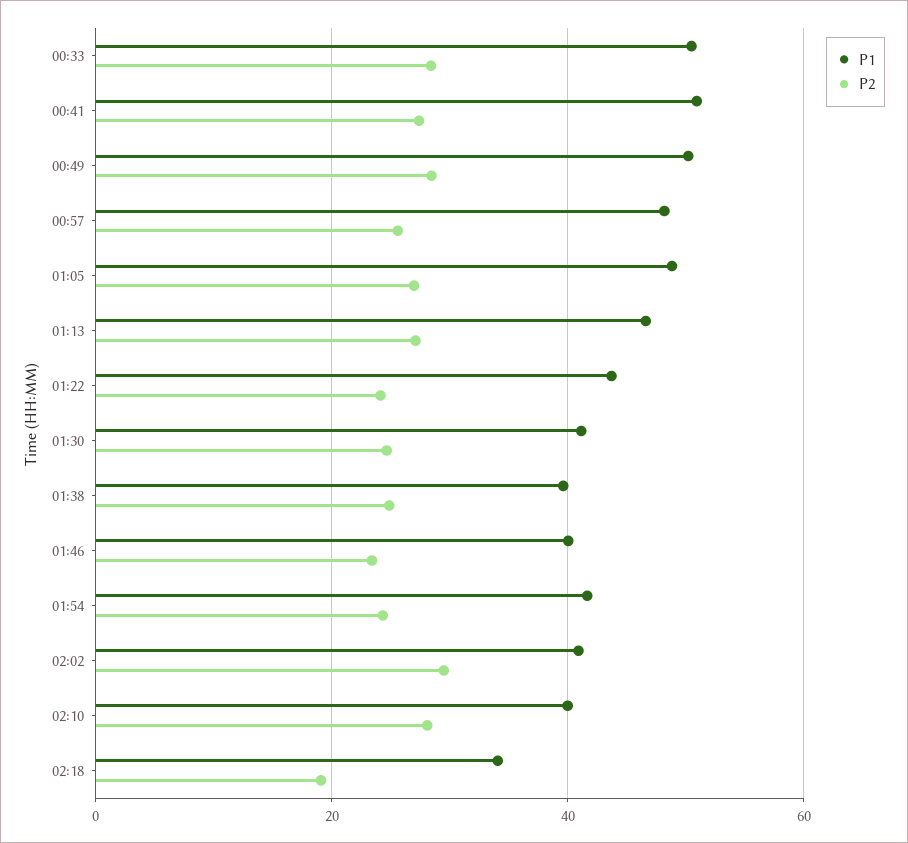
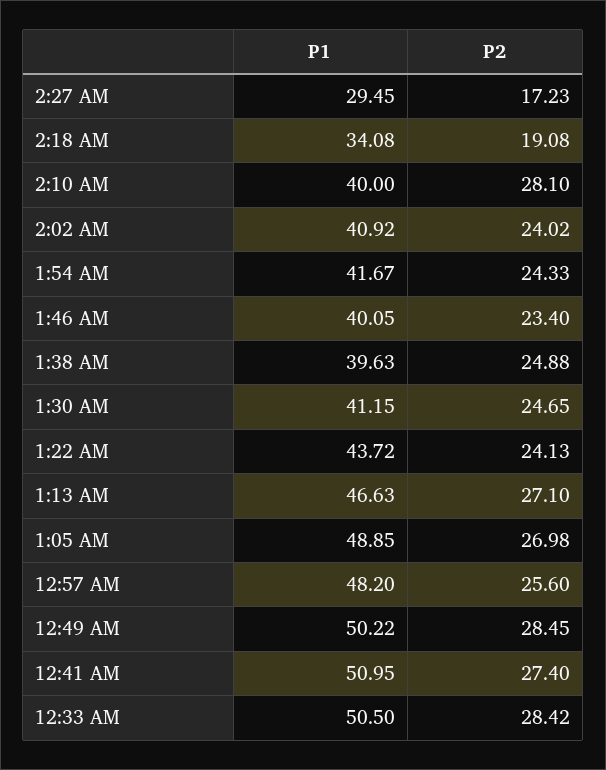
P2, 02:02: 30 -> 24.02
P1, 2:27 AM: none -> 29.45
P2, 2:27 AM: none -> 17.23

